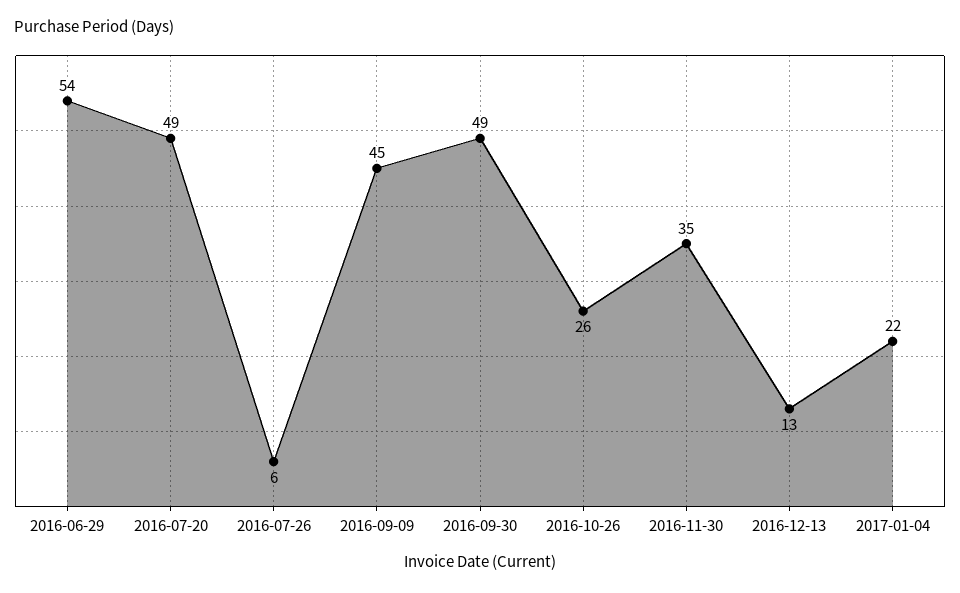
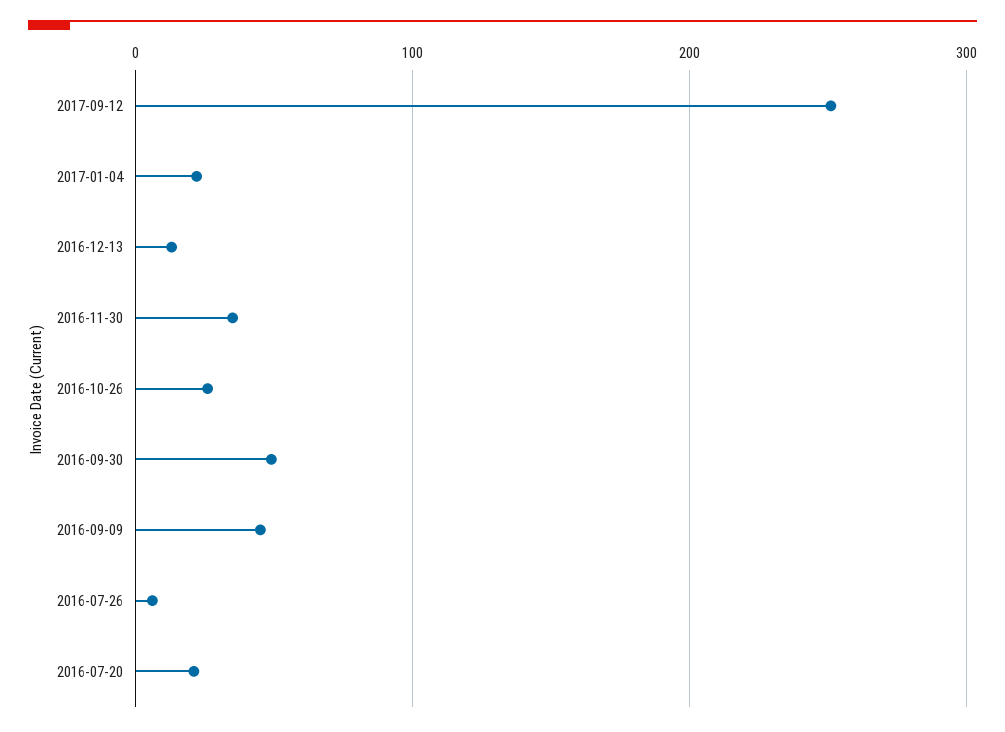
2016-06-29: 54 -> none
2016-07-20: 49 -> 20
2017-09-12: none -> 250

